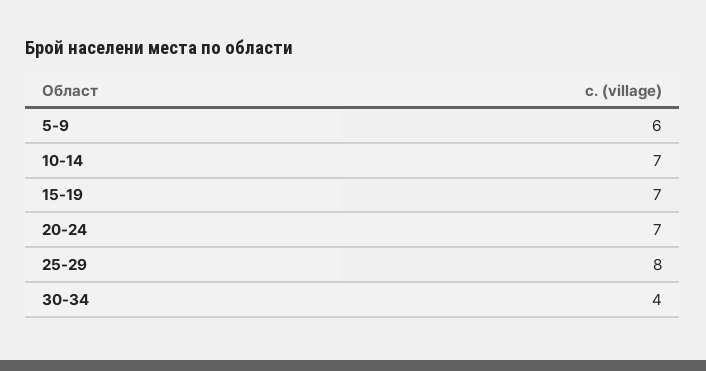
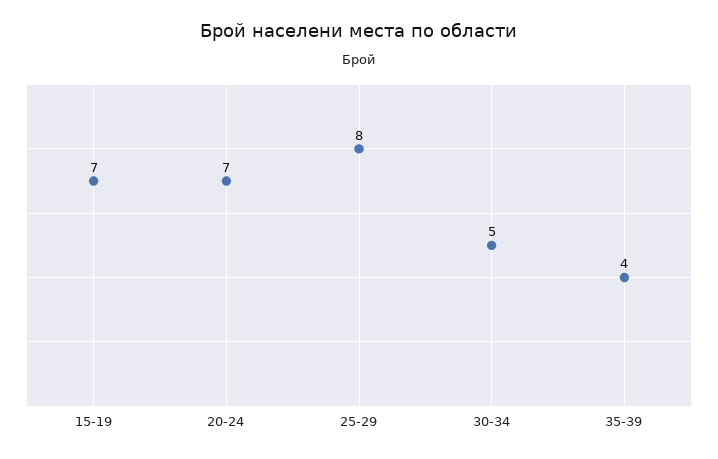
5-9: 6 -> none
10-14: 7 -> none
30-34: 4 -> 5
35-39: none -> 4

